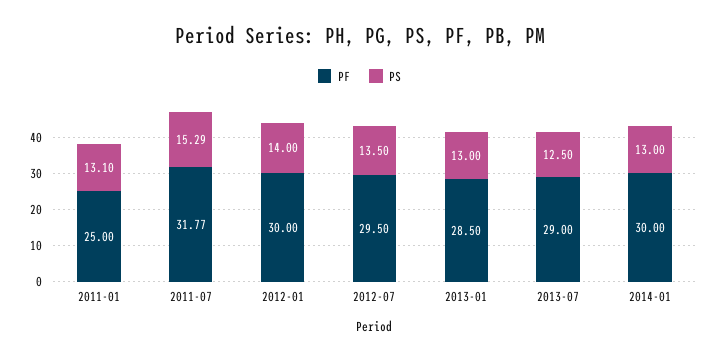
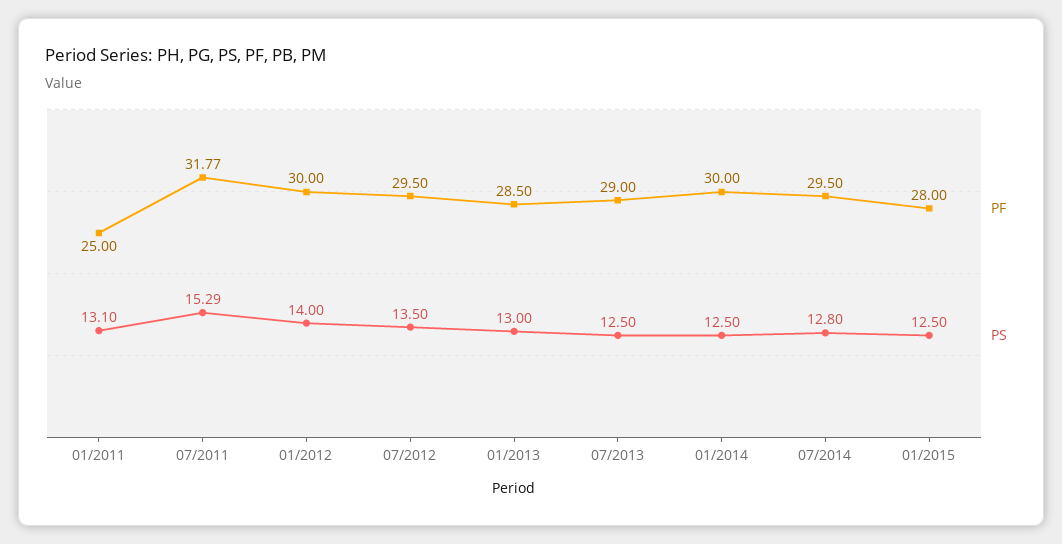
PS, 2014-01: 13 -> 12.5
PF, 07/2014: none -> 29.5
PS, 07/2014: none -> 12.8
PF, 01/2015: none -> 28
PS, 01/2015: none -> 12.5

